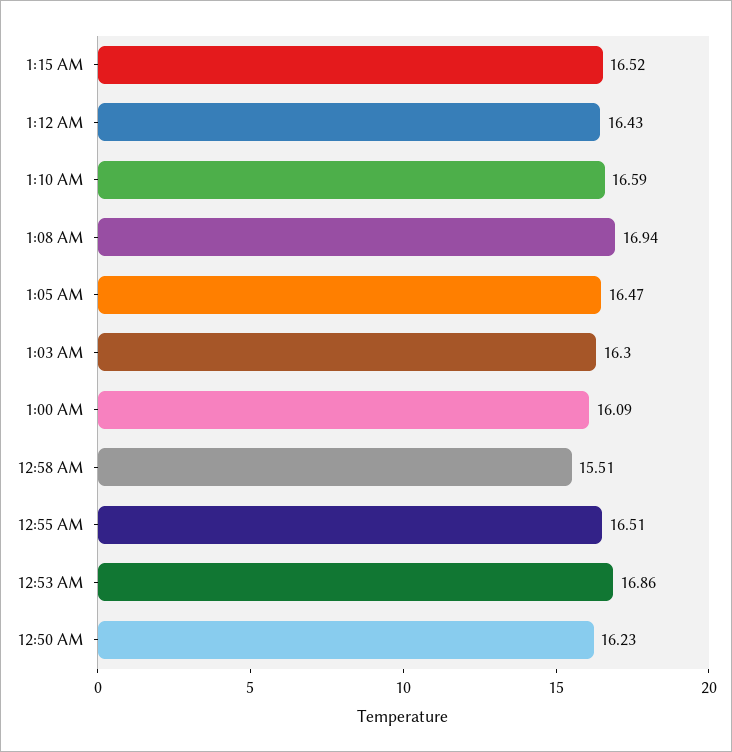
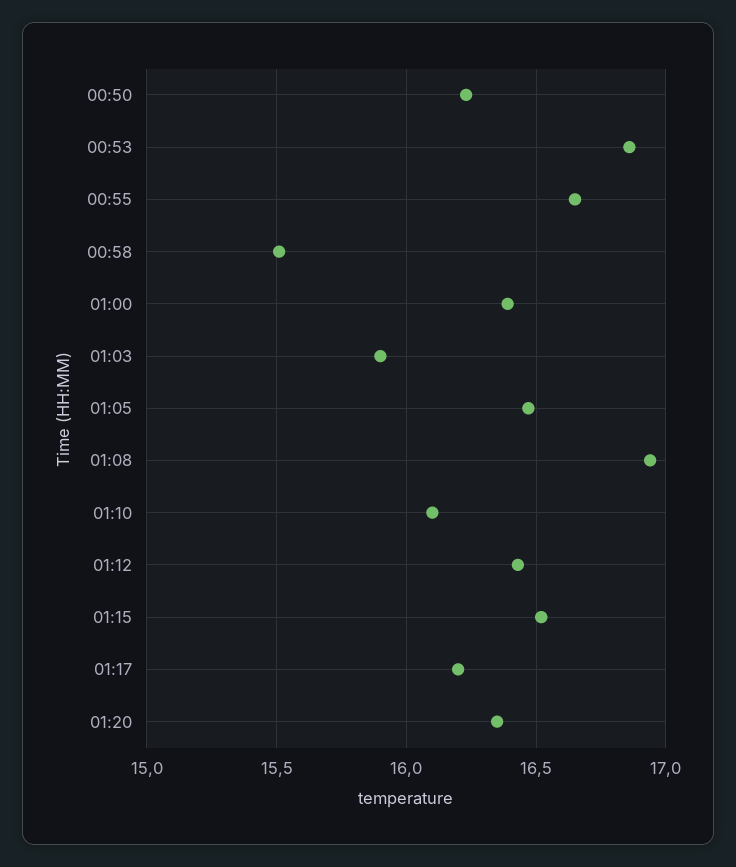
1:10 AM: 16.59 -> 16.1
1:03 AM: 16.3 -> 15.9
1:00 AM: 16.09 -> 16.4
12:55 AM: 16.51 -> 16.65
01:17: none -> 16.2
01:20: none -> 16.35

